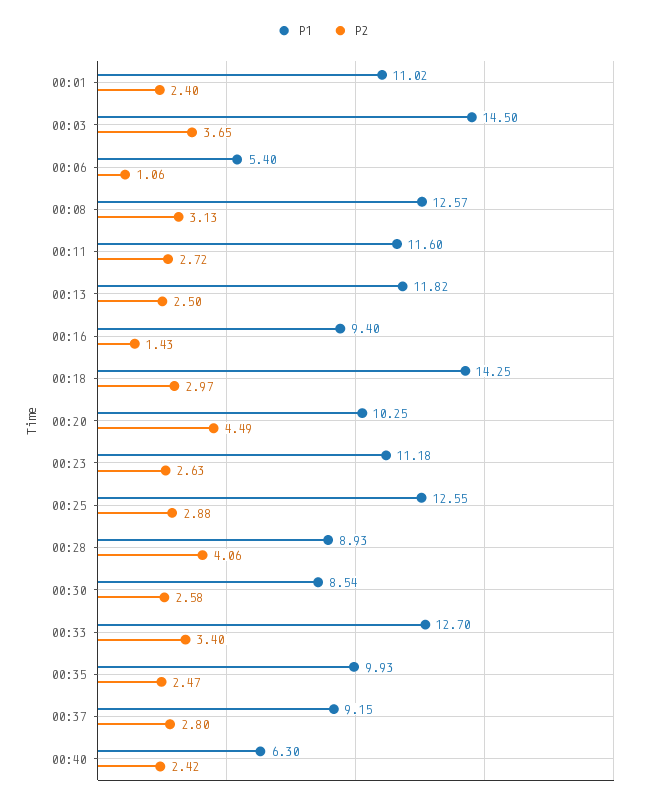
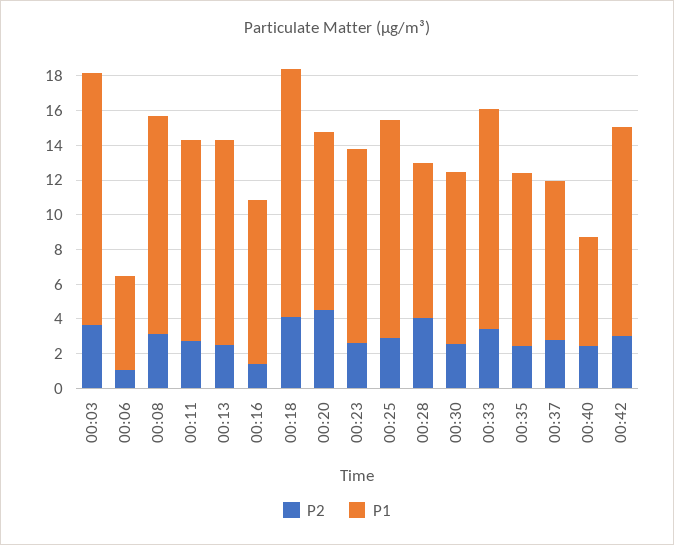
P1, 00:01: 11.02 -> none
P2, 00:01: 2.4 -> none
P2, 00:18: 2.97 -> 4
P1, 00:30: 8.54 -> 10
P2, 00:42: none -> 3
P1, 00:42: none -> 12

